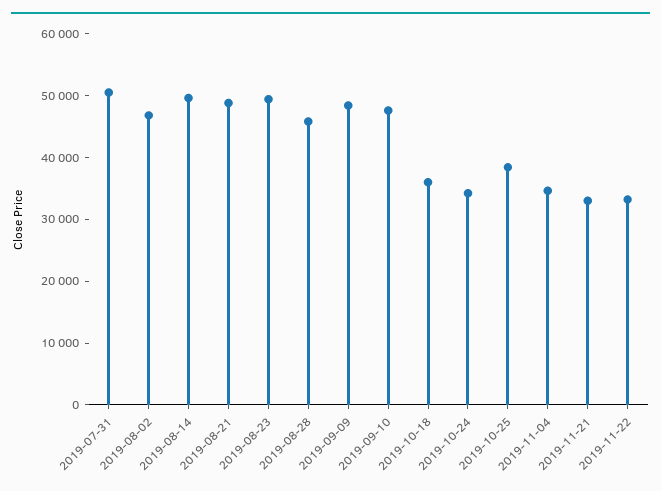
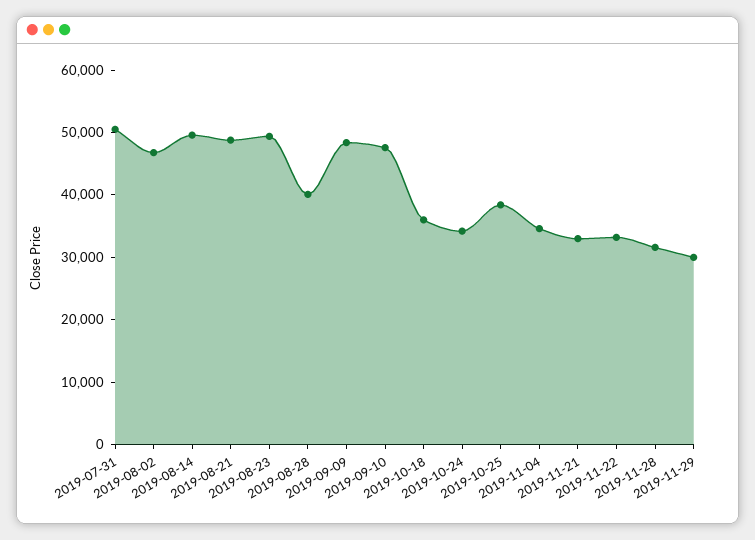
2019-08-28: 46000 -> 40000
2019-11-28: none -> 32000
2019-11-29: none -> 30000

